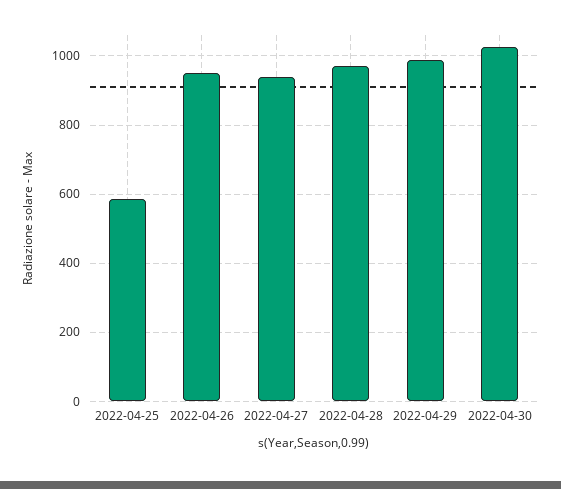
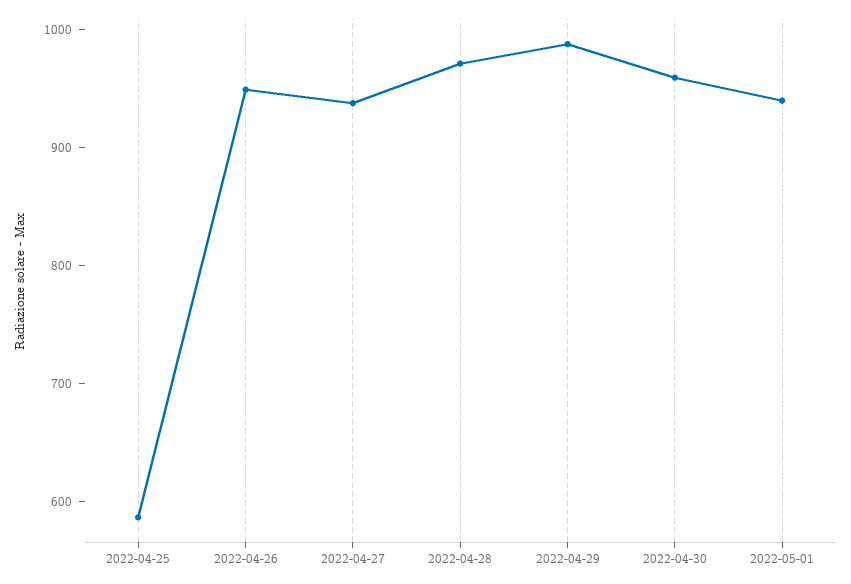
2022-04-30: 1020 -> 960
2022-05-01: none -> 940

